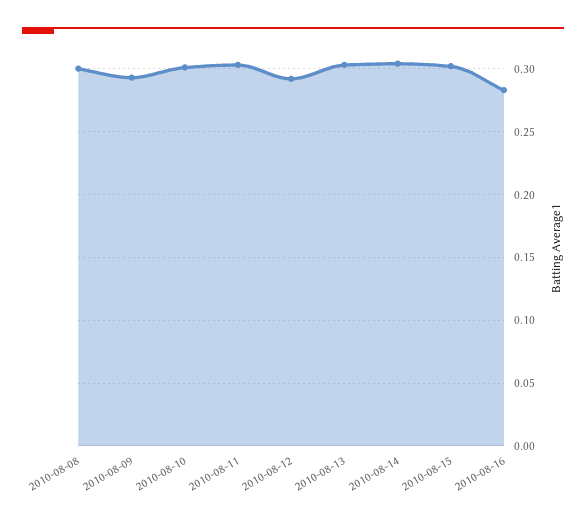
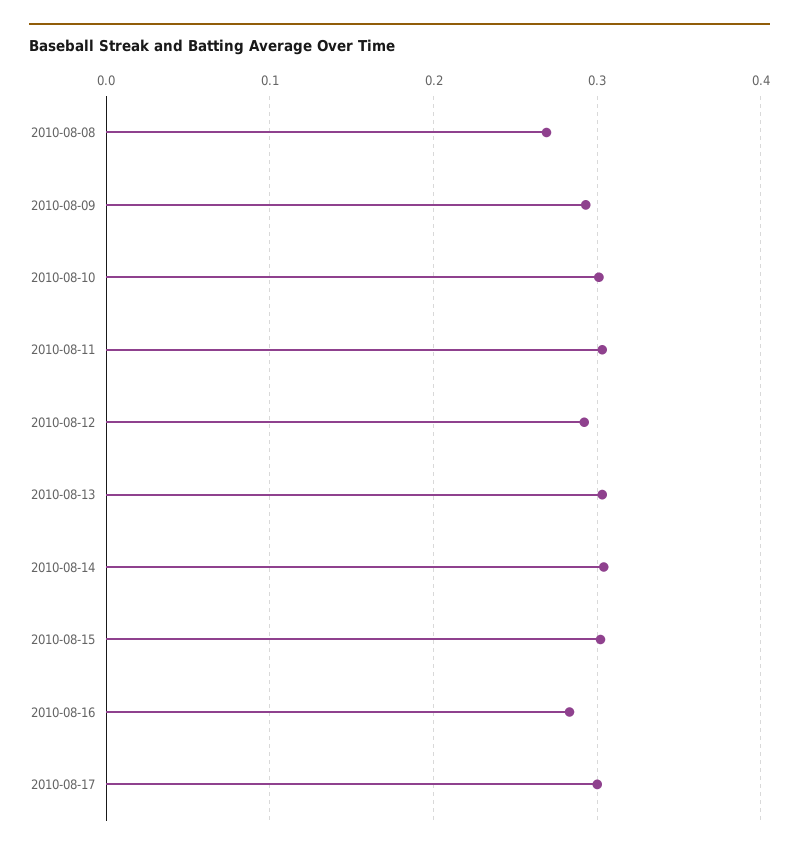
2010-08-08: 0.3 -> 0.27
2010-08-17: none -> 0.3

